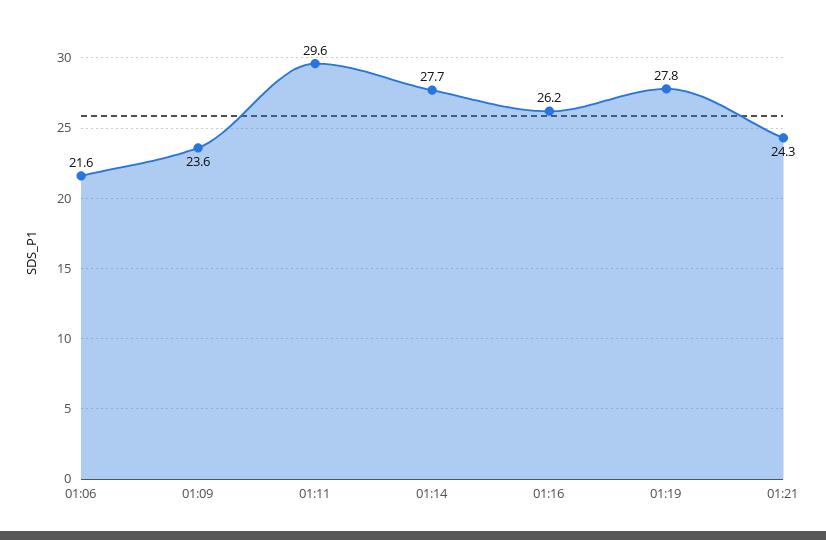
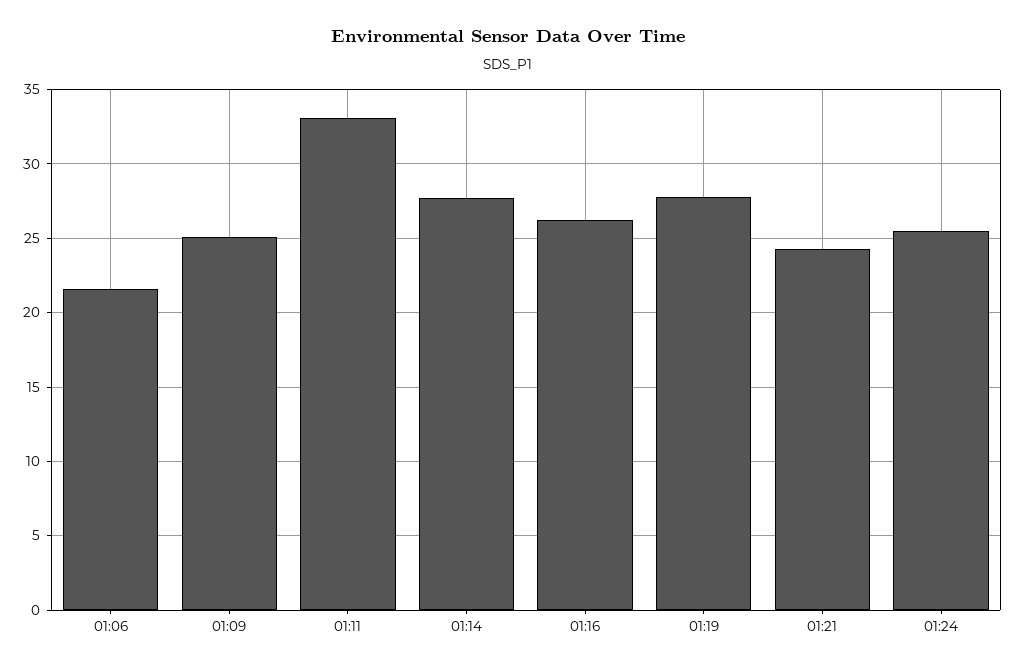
01:09: 23.6 -> 25
01:11: 29.6 -> 33
01:24: none -> 25.5

